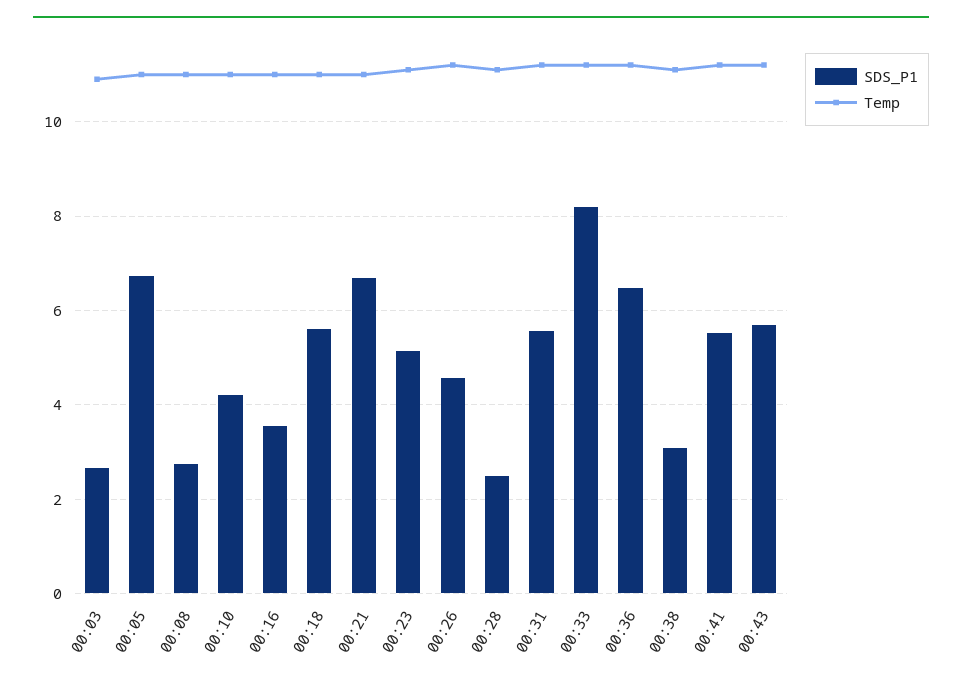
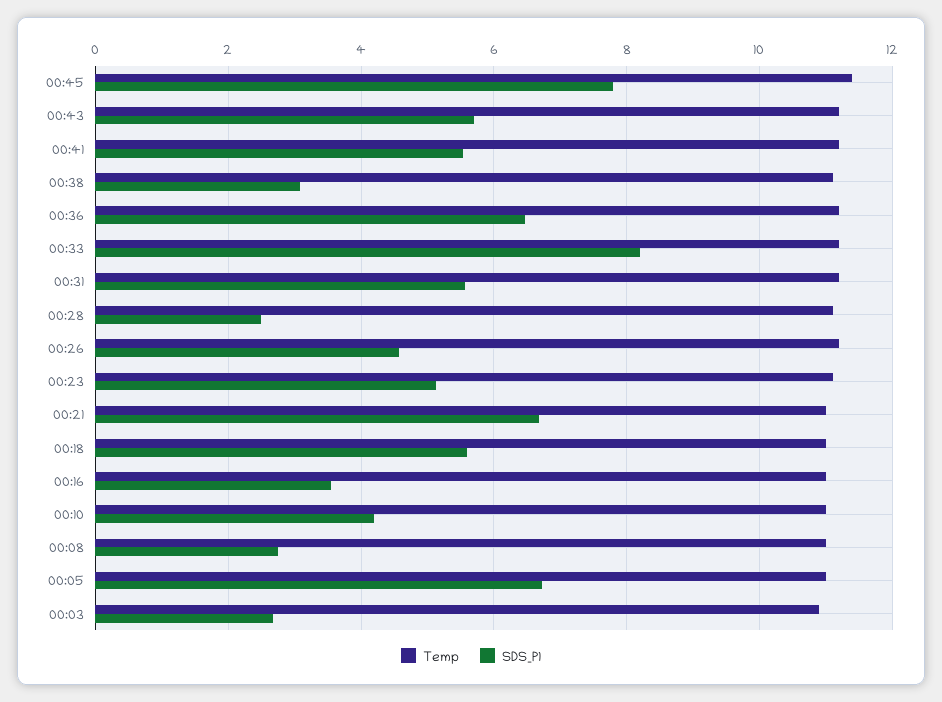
Temp, 00:45: none -> 11.4
SDS_P1, 00:45: none -> 7.8

